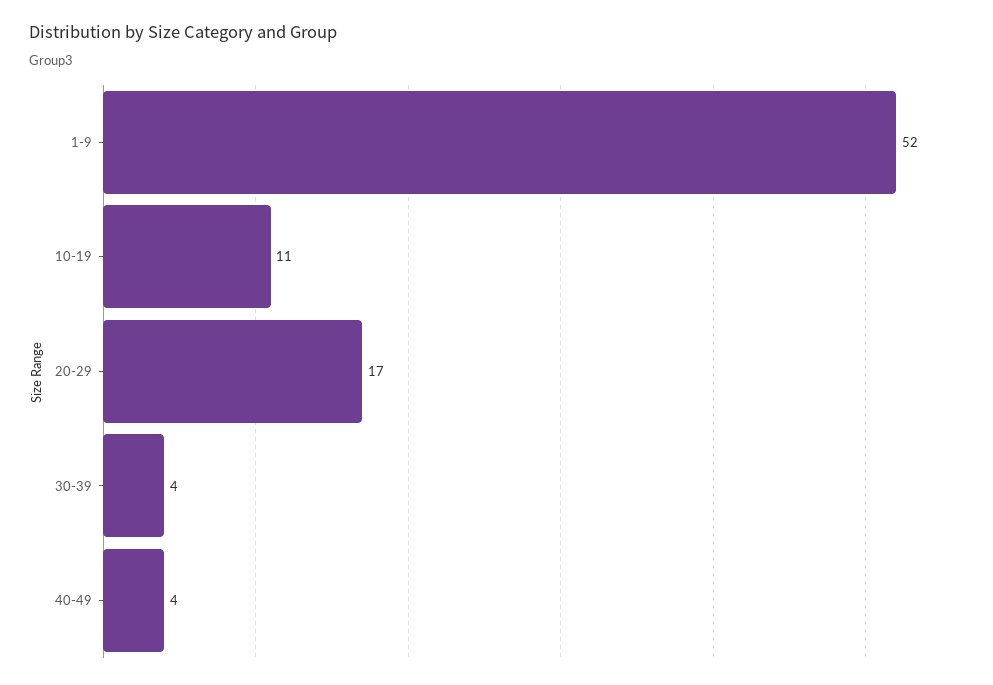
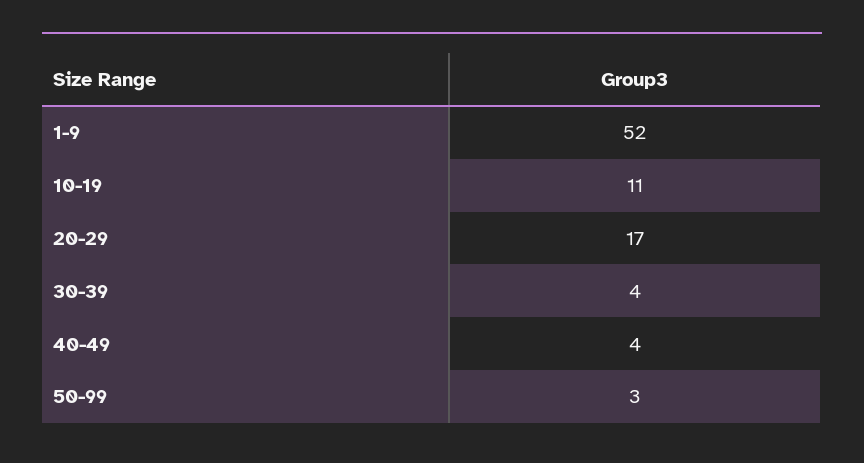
50-99: none -> 3

